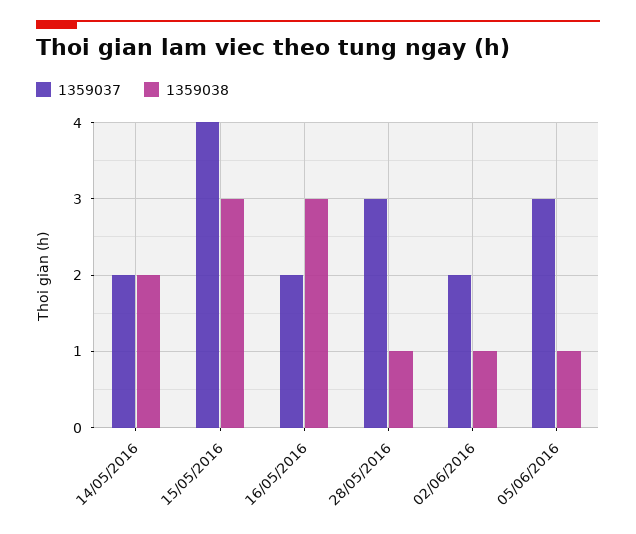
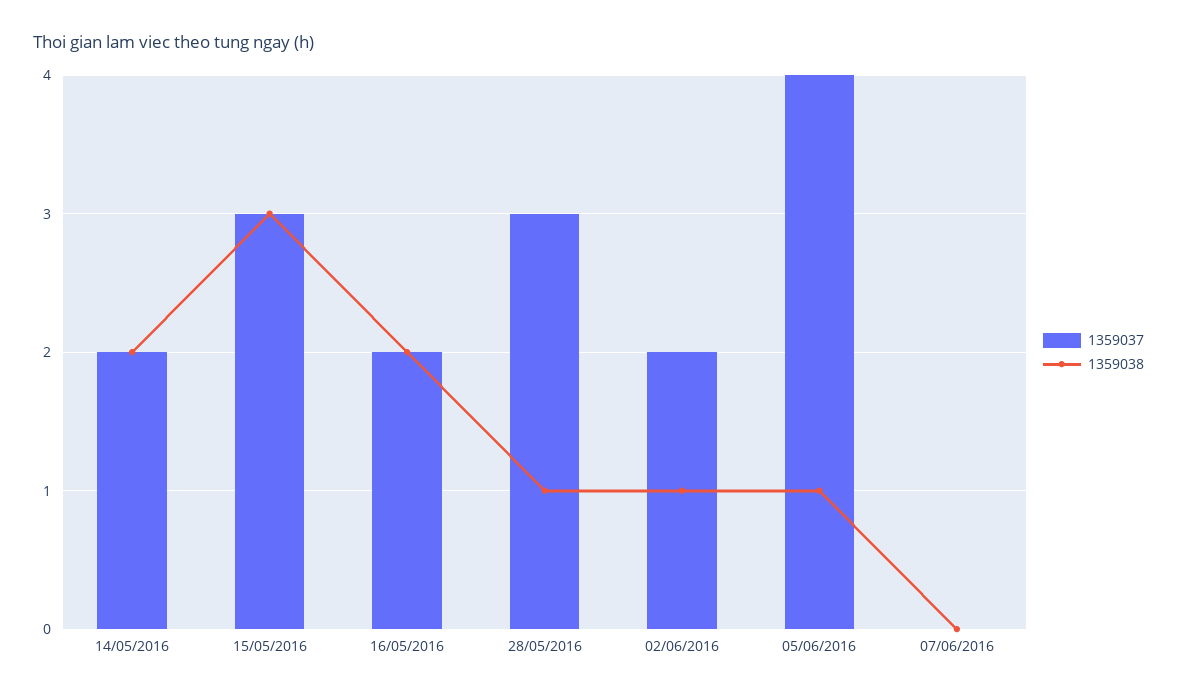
1359037, 15/05/2016: 4 -> 3
1359038, 16/05/2016: 3 -> 2
1359037, 05/06/2016: 3 -> 4
1359037, 07/06/2016: none -> 0
1359038, 07/06/2016: none -> 0

